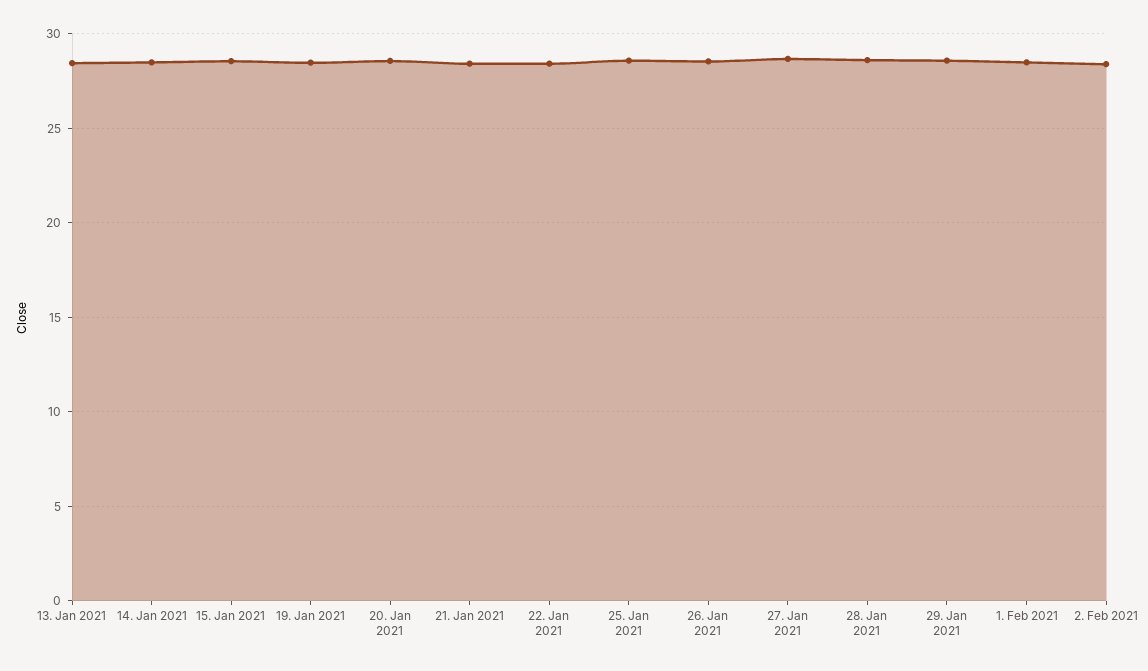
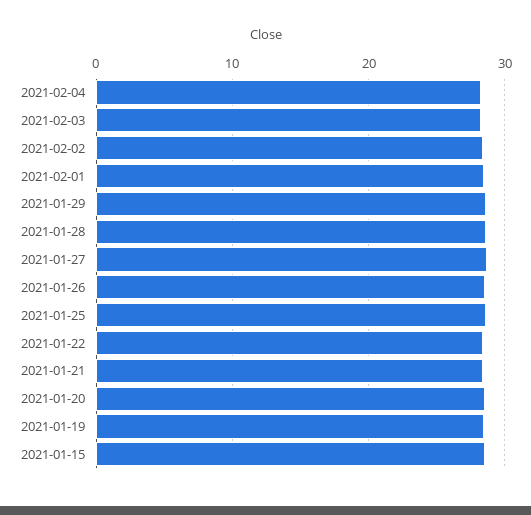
13. Jan 2021: 28.5 -> none
14. Jan 2021: 28.5 -> none
2021-02-04: none -> 28
2021-02-03: none -> 28

